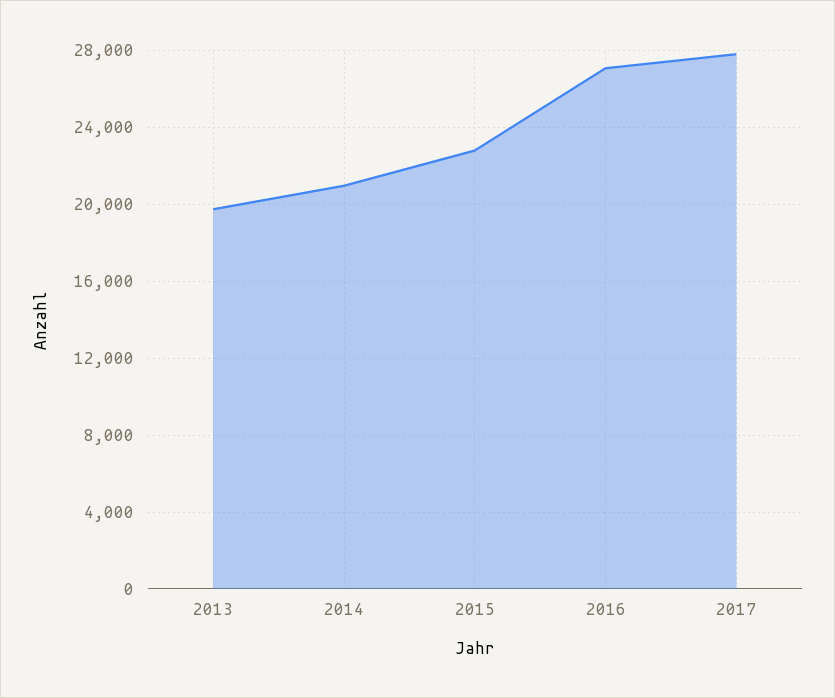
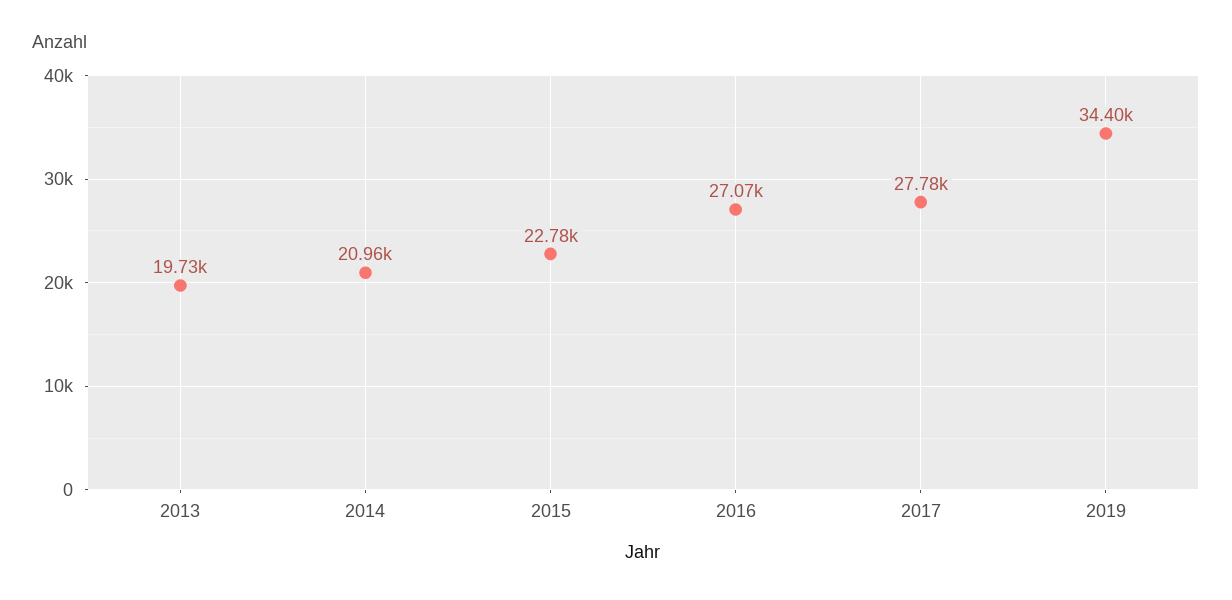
2019: none -> 34400

